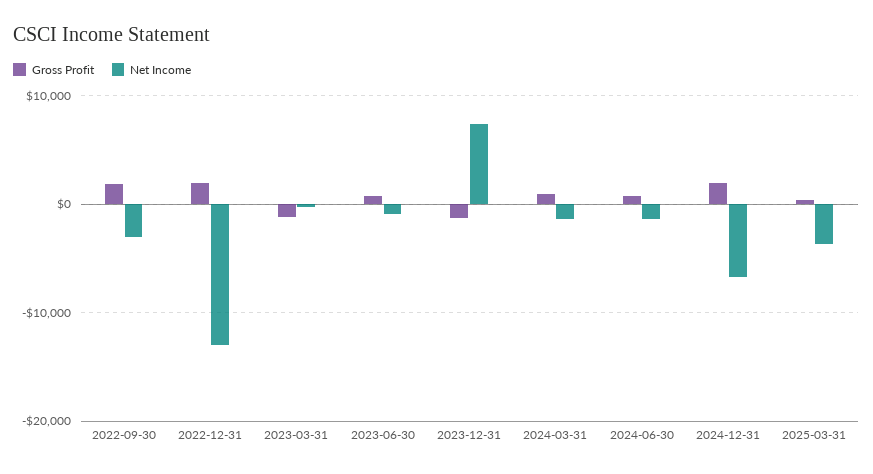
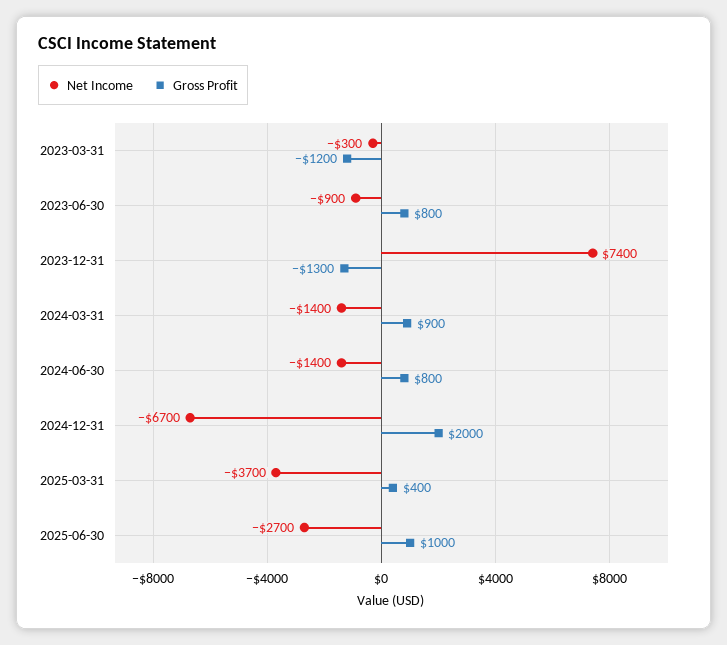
Gross Profit, 2022-09-30: 2000 -> none
Net Income, 2022-09-30: -3000 -> none
Gross Profit, 2022-12-31: 2000 -> none
Net Income, 2022-12-31: -13000 -> none
Net Income, 2025-06-30: none -> -2700
Gross Profit, 2025-06-30: none -> 1000

